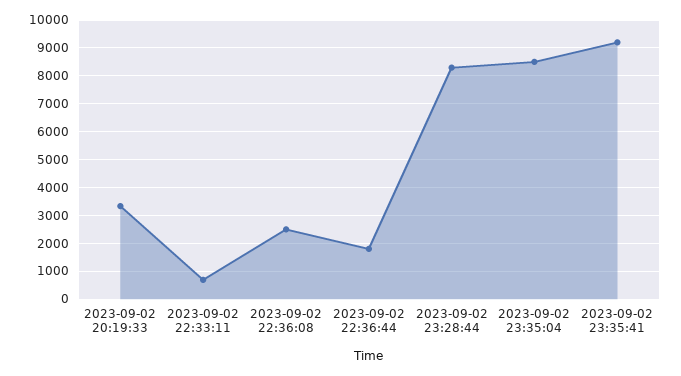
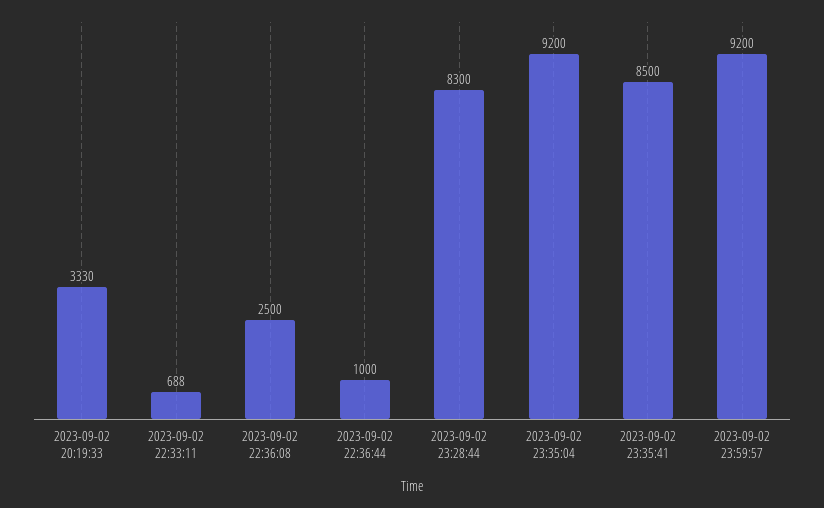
2023-09-02 22:36:44: 1750 -> 1000
2023-09-02 23:35:04: 8500 -> 9200
2023-09-02 23:35:41: 9250 -> 8500
2023-09-02 23:59:57: none -> 9200

